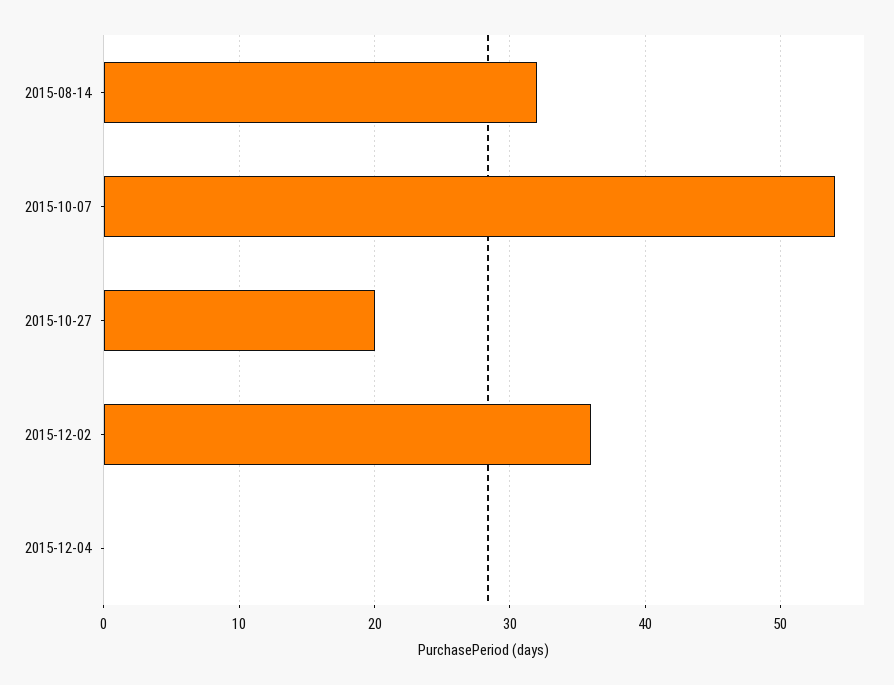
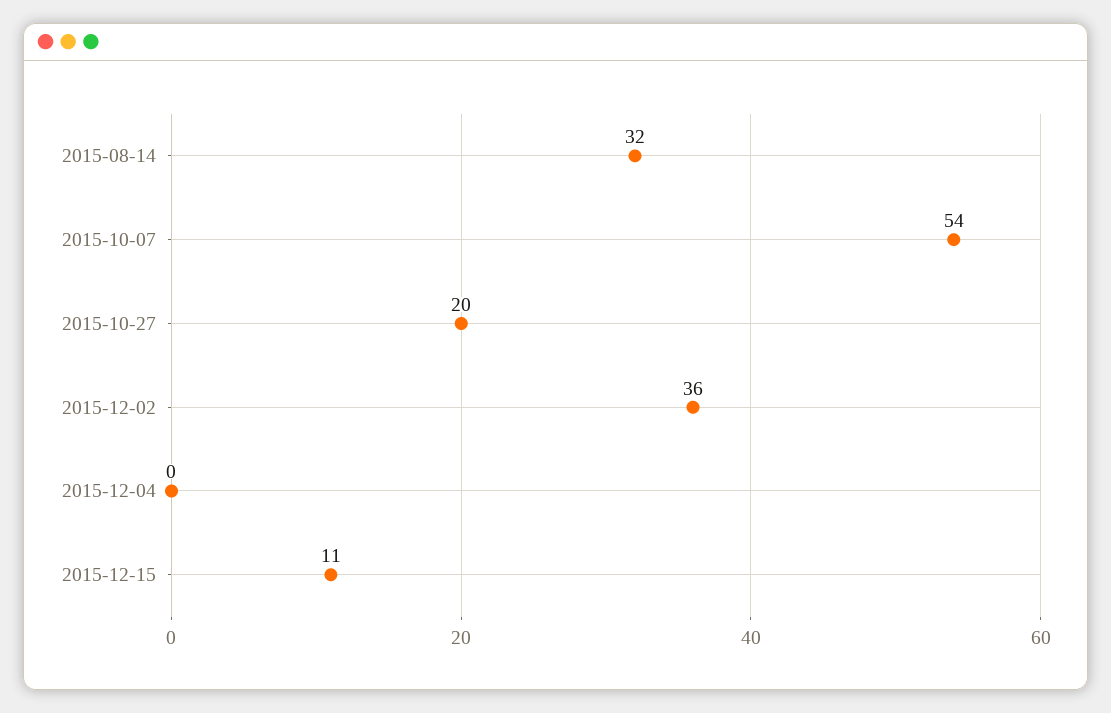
2015-12-15: none -> 11

